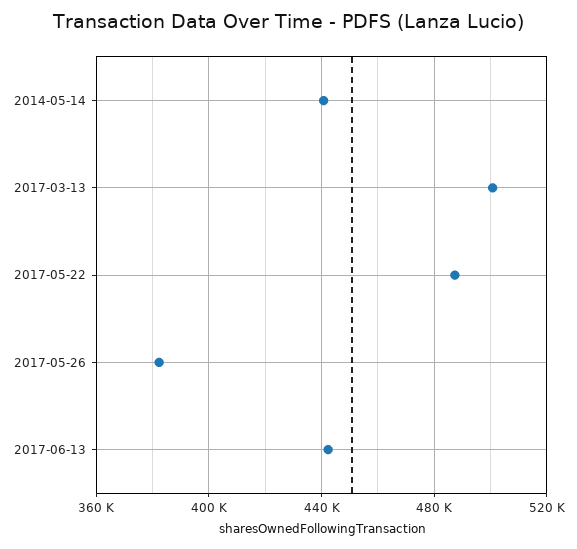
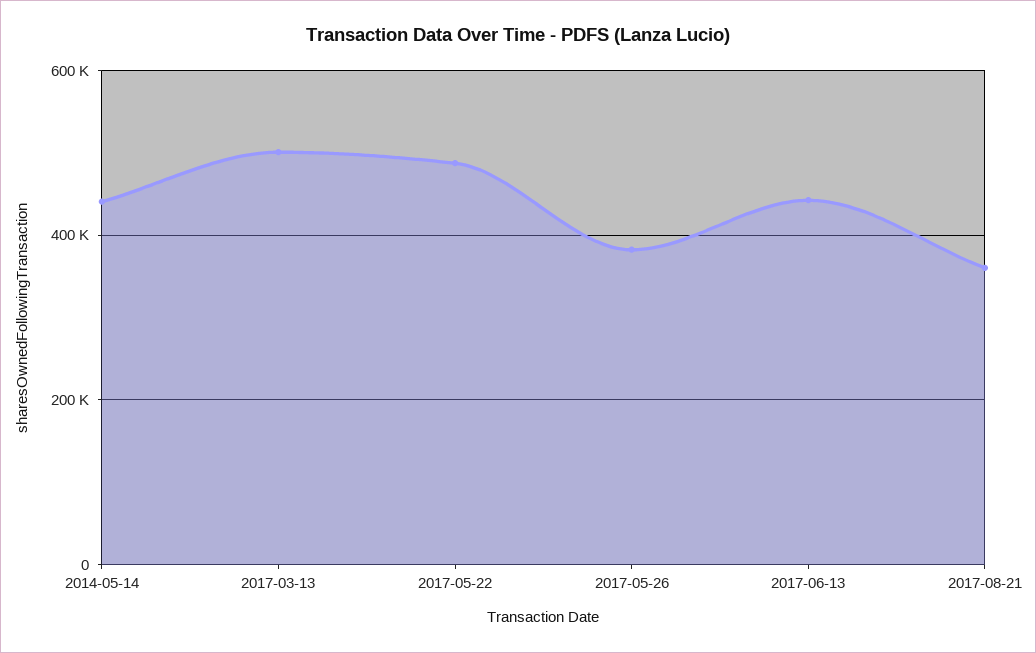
2017-08-21: none -> 360000

